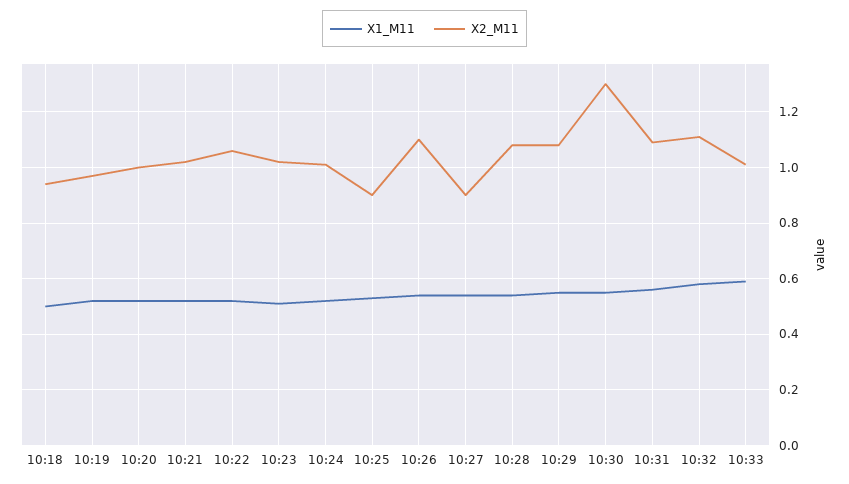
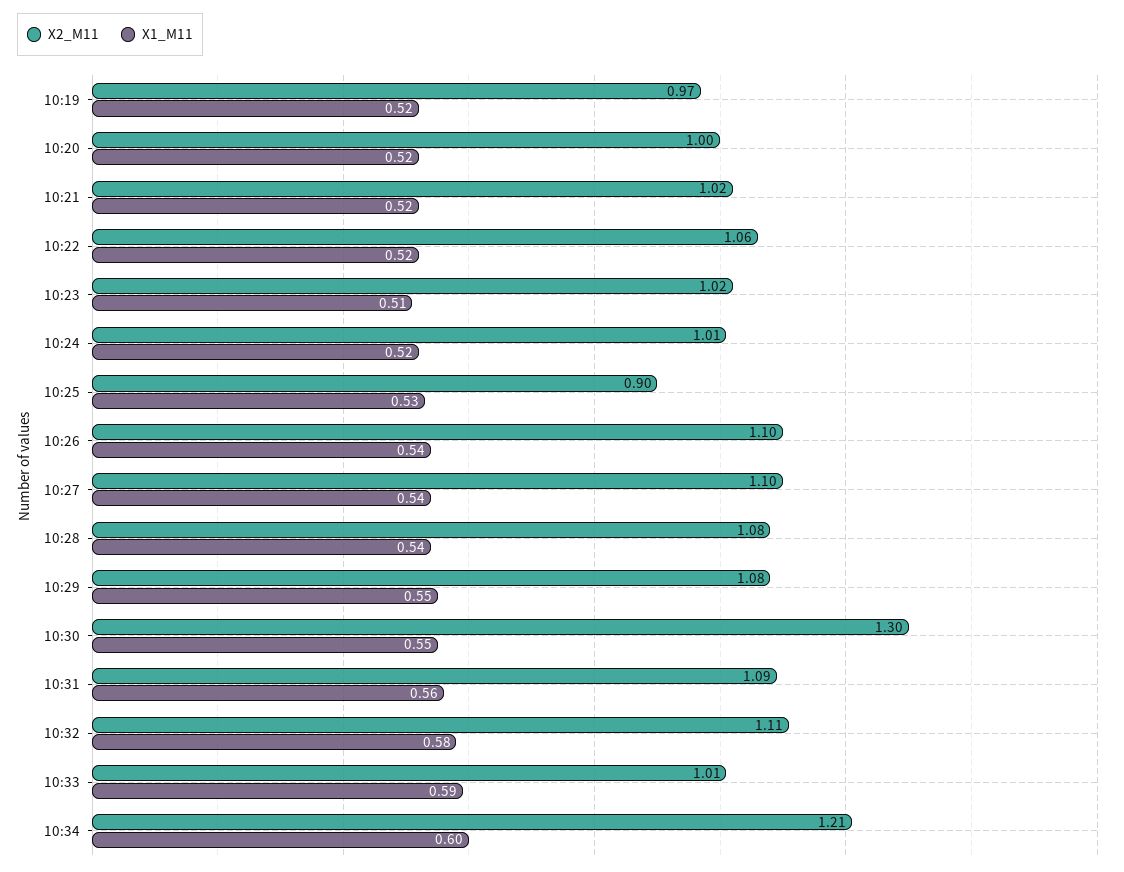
X1_M11, 10:18: 0.5 -> none
X2_M11, 10:18: 0.95 -> none
X2_M11, 10:27: 0.9 -> 1.1
X2_M11, 10:34: none -> 1.21
X1_M11, 10:34: none -> 0.6

